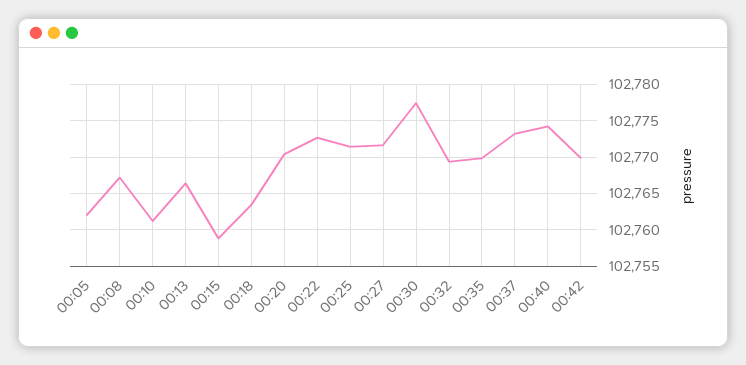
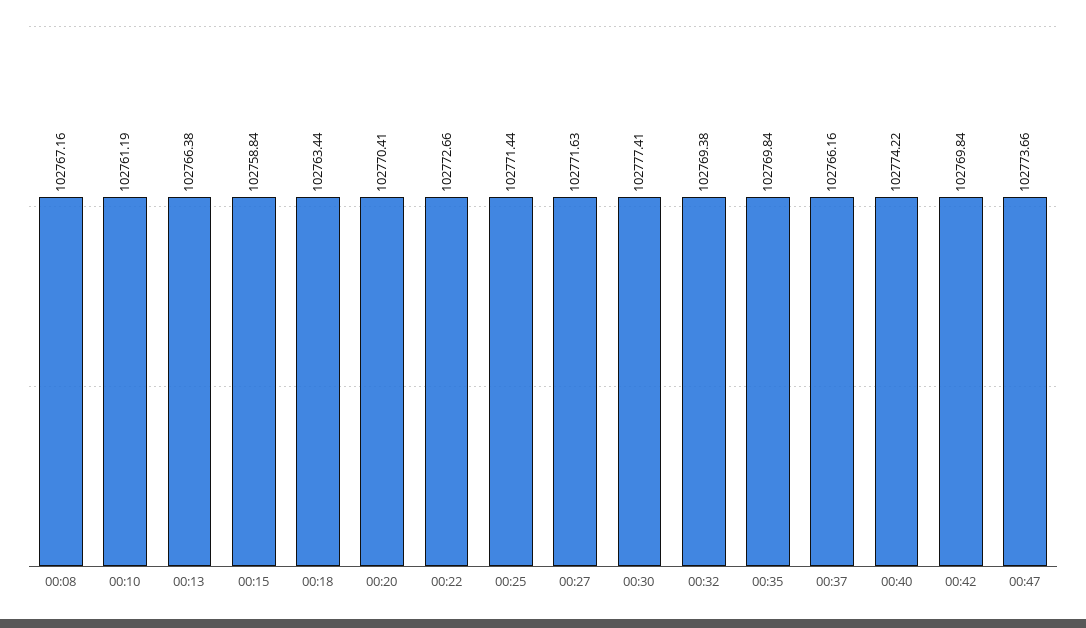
00:05: 102762 -> none
00:37: 102773 -> 102766.16
00:47: none -> 102773.66

